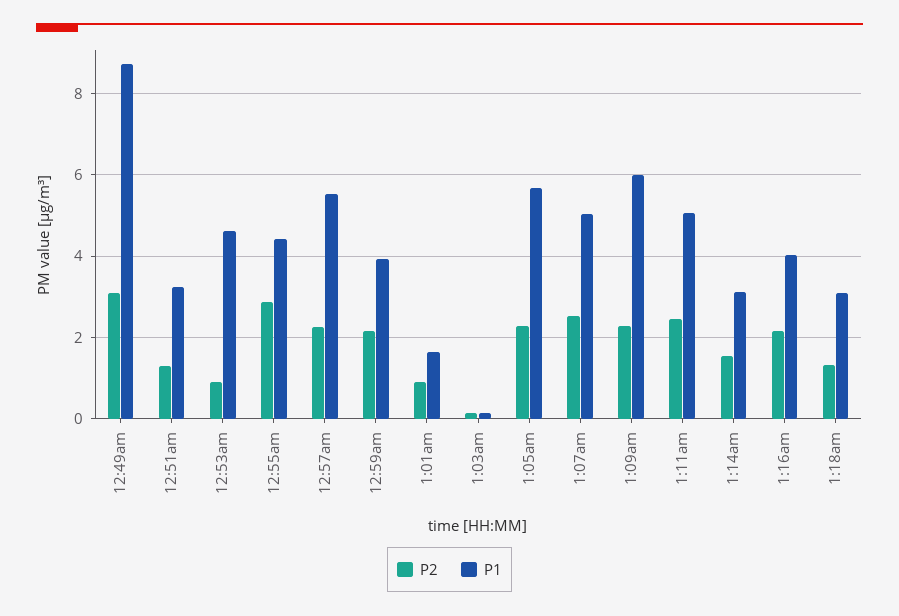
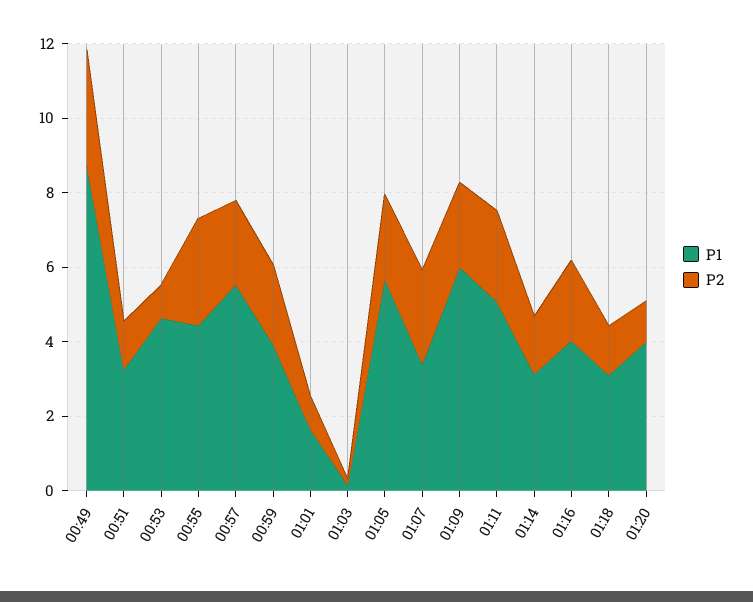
P1, 1:07am: 5 -> 3.5
P1, 01:20: none -> 4
P2, 01:20: none -> 1

